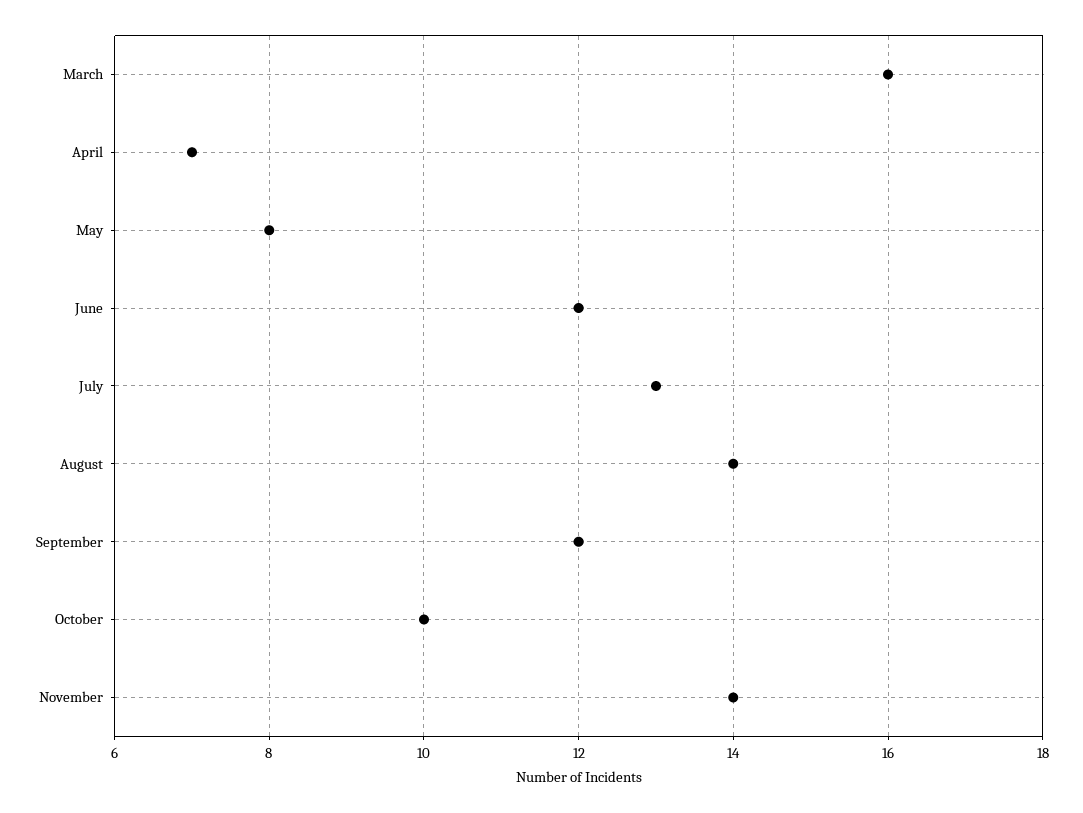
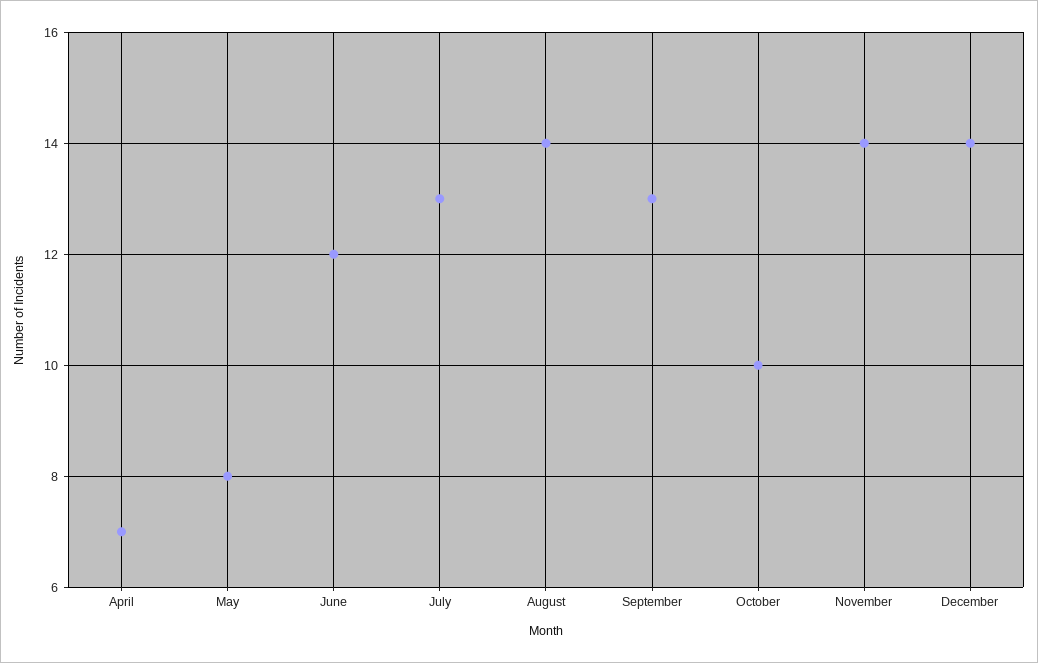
March: 16 -> none
September: 12 -> 13
December: none -> 14

